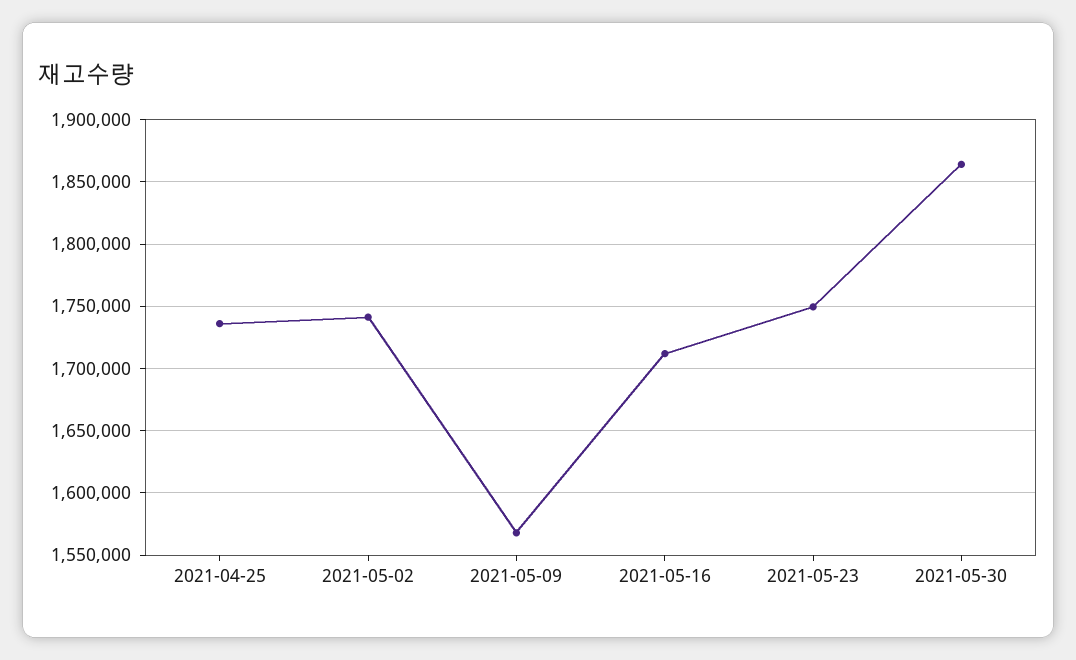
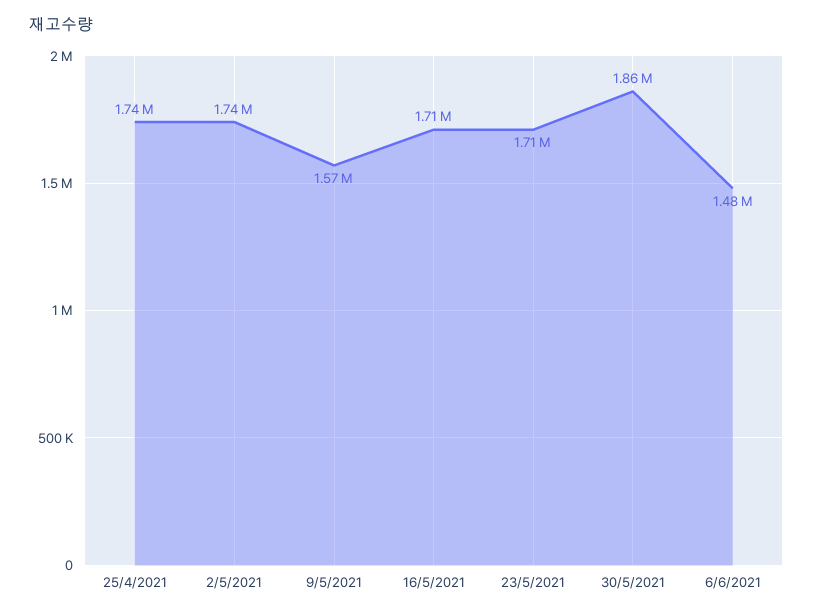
2021-05-23: 1750000 -> 1710000
6/6/2021: none -> 1480000

